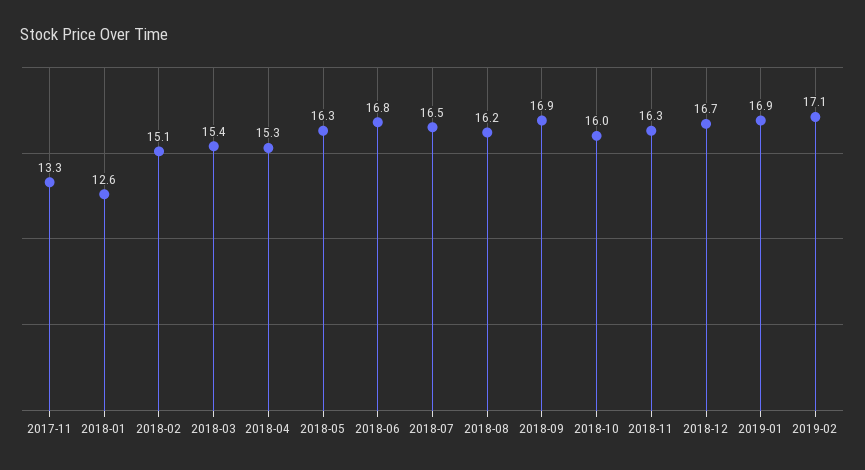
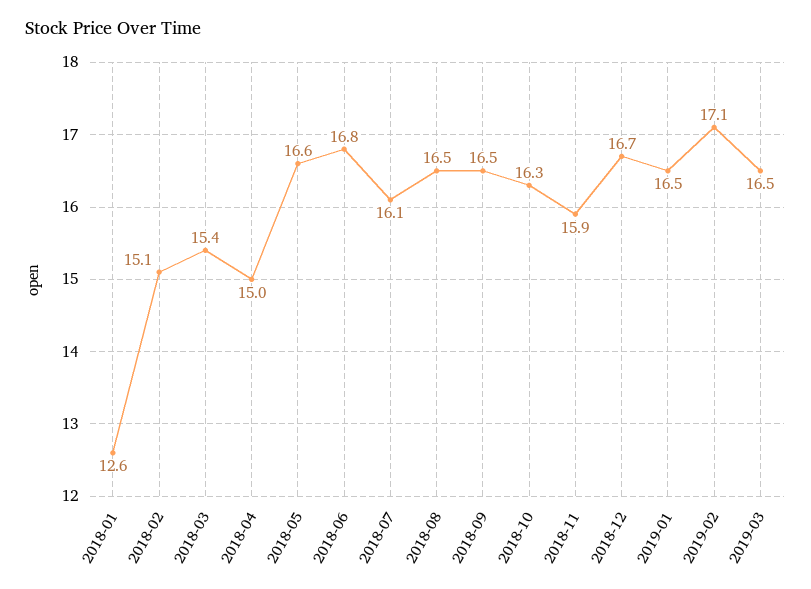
2017-11: 13.3 -> none
2018-04: 15.3 -> 15
2018-05: 16.3 -> 16.6
2018-07: 16.5 -> 16.1
2018-08: 16.2 -> 16.5
2018-09: 16.9 -> 16.5
2018-10: 16 -> 16.3
2018-11: 16.3 -> 15.9
2019-01: 16.9 -> 16.5
2019-03: none -> 16.5

